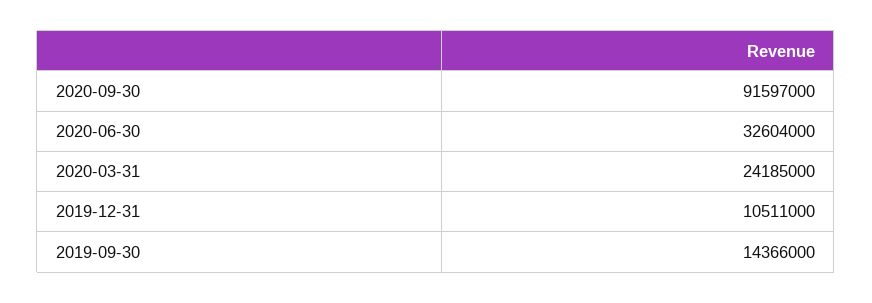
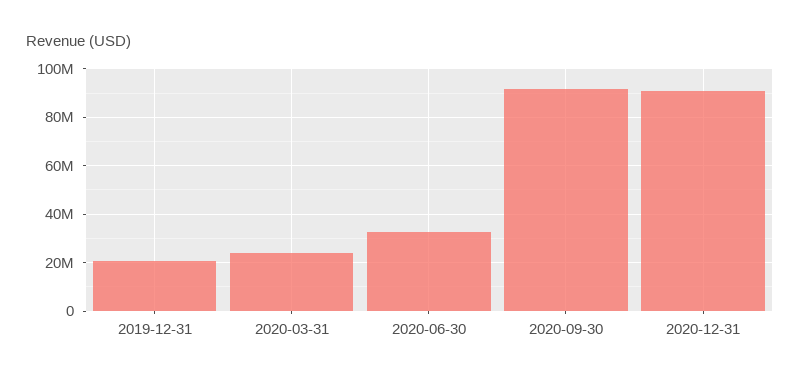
2019-12-31: 10511000 -> 20000000
2019-09-30: 14366000 -> none
2020-12-31: none -> 90000000

